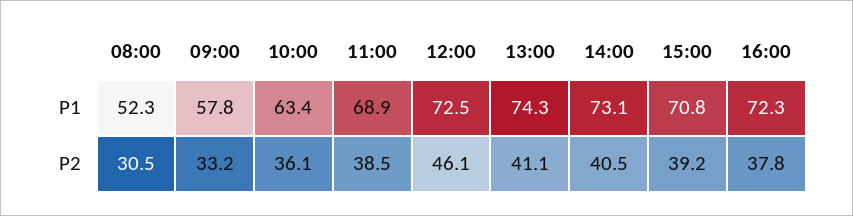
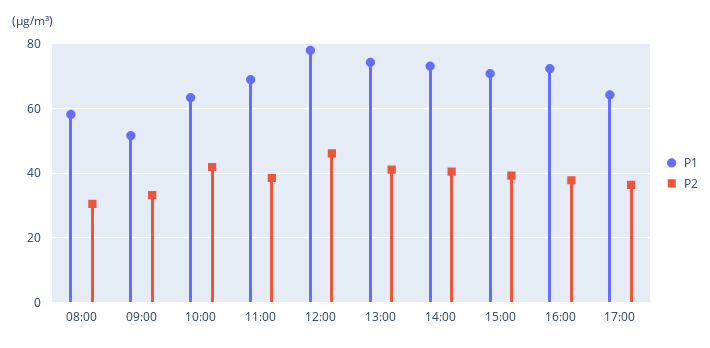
P1, 08:00: 52.3 -> 58
P1, 09:00: 57.8 -> 52
P1, 12:00: 72.5 -> 78
P2, 10:00: 36.1 -> 42
P1, 17:00: none -> 64
P2, 17:00: none -> 36

